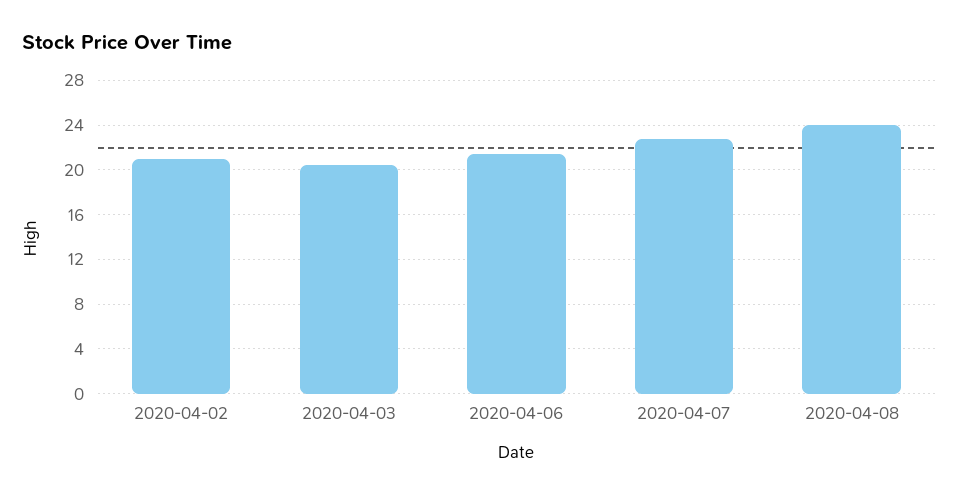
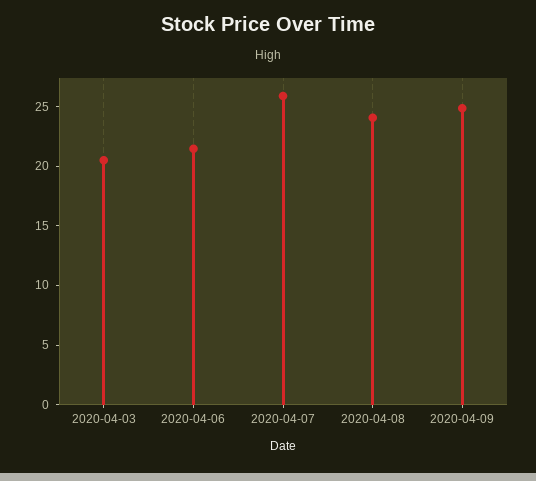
2020-04-02: 21 -> none
2020-04-07: 23 -> 26
2020-04-09: none -> 25

